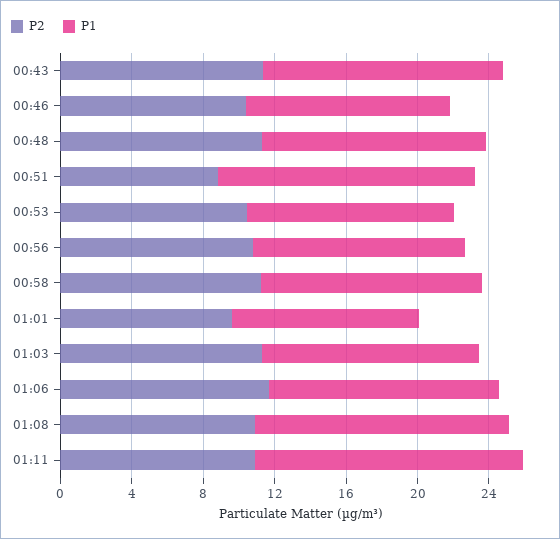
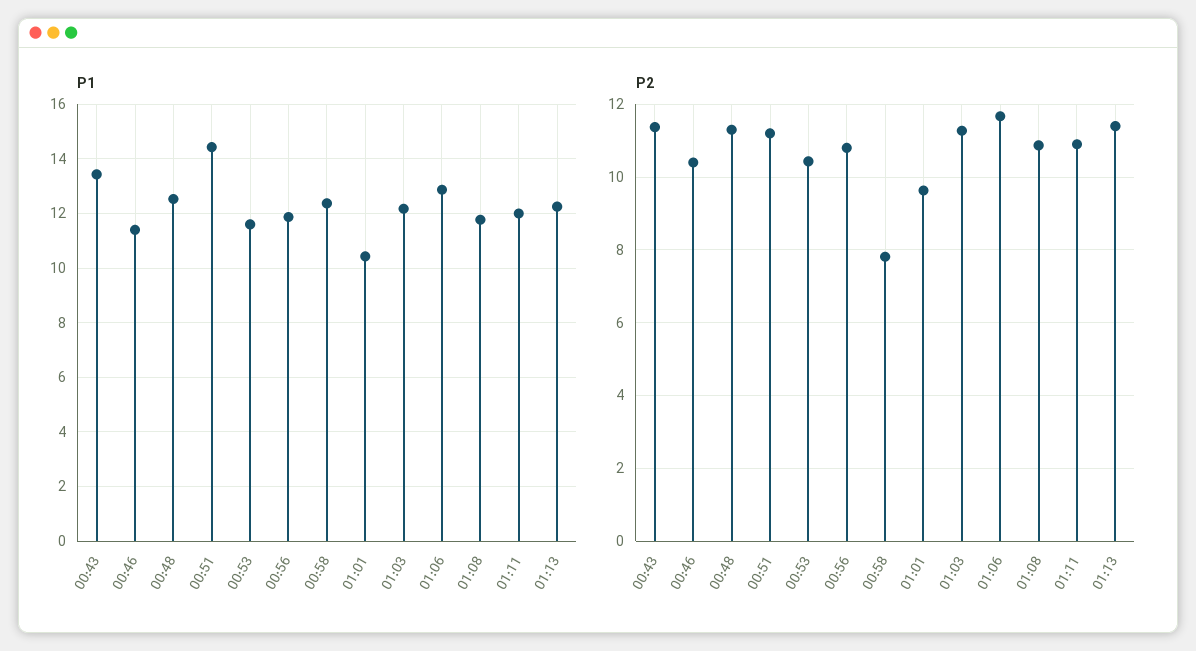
P2, 00:51: 9 -> 11.2
P2, 00:58: 11 -> 7.8
P1, 01:08: 14 -> 11.75
P1, 01:11: 15 -> 12
P1, 01:13: none -> 12.25
P2, 01:13: none -> 11.4

